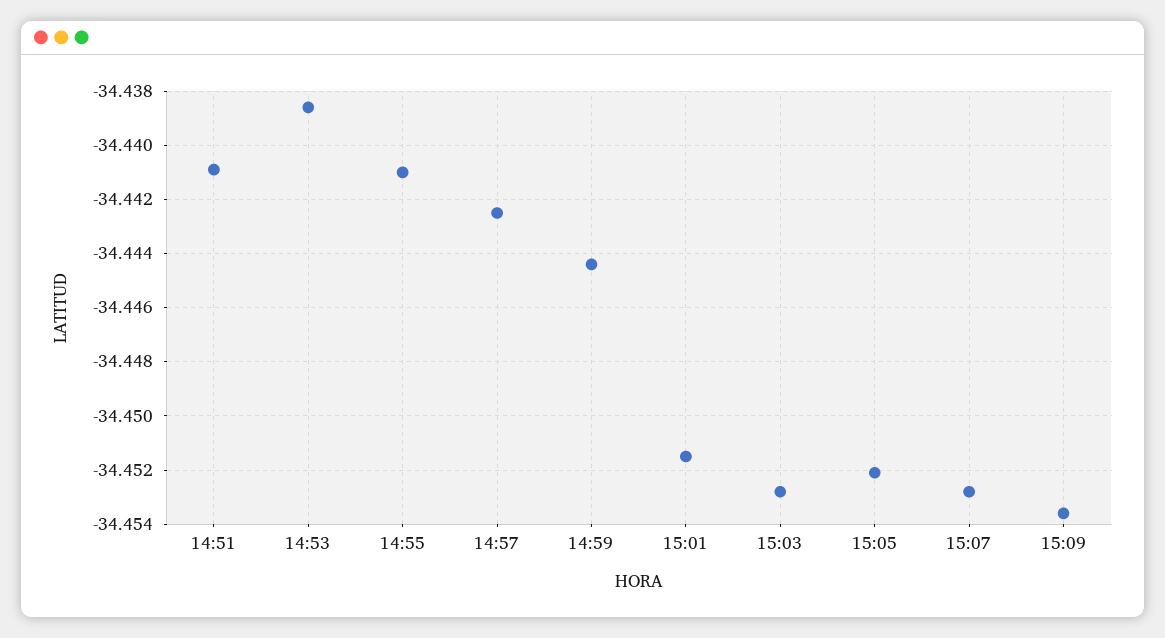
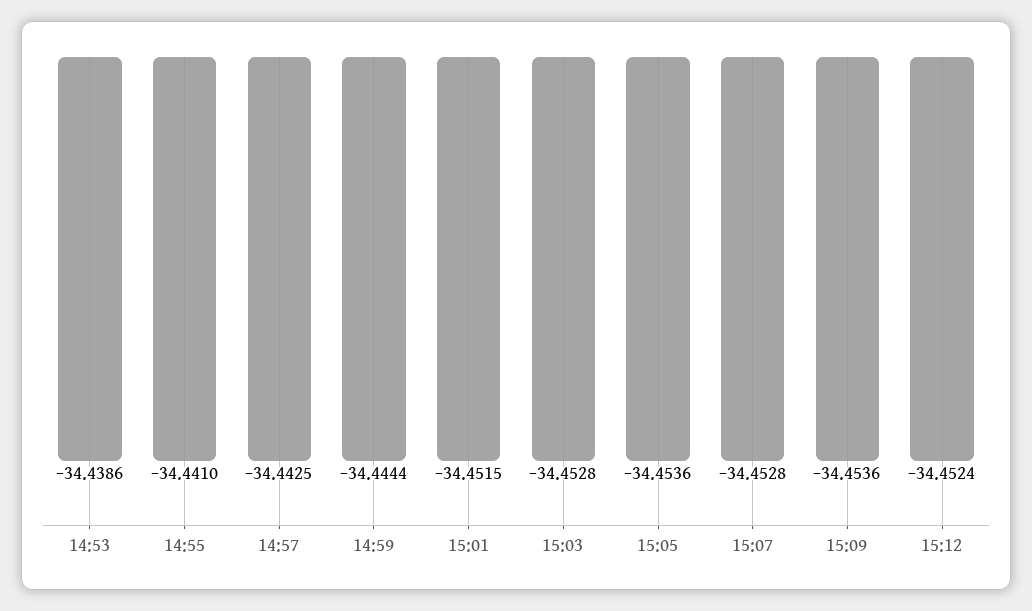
14:51: -34.441 -> none
15:05: -34.452 -> -34.4536
15:12: none -> -34.4524

